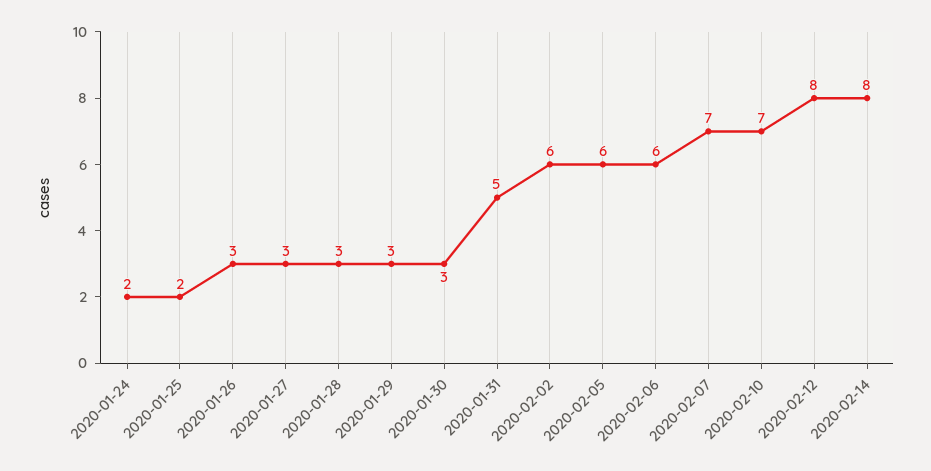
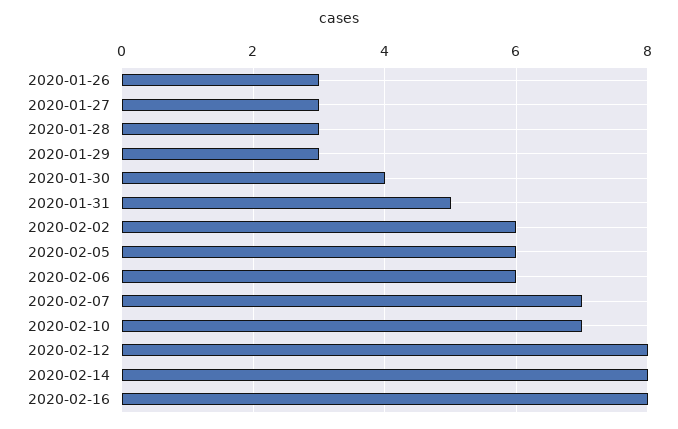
2020-01-24: 2 -> none
2020-01-25: 2 -> none
2020-01-30: 3 -> 4
2020-02-16: none -> 8

